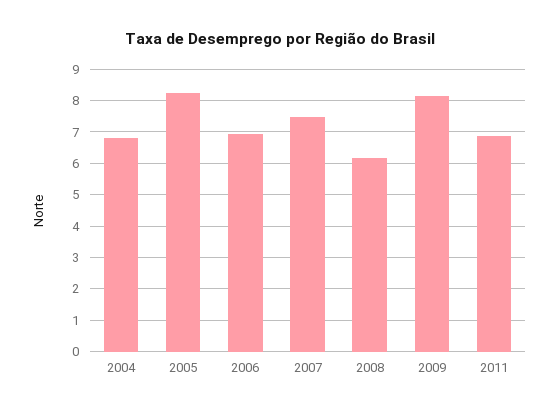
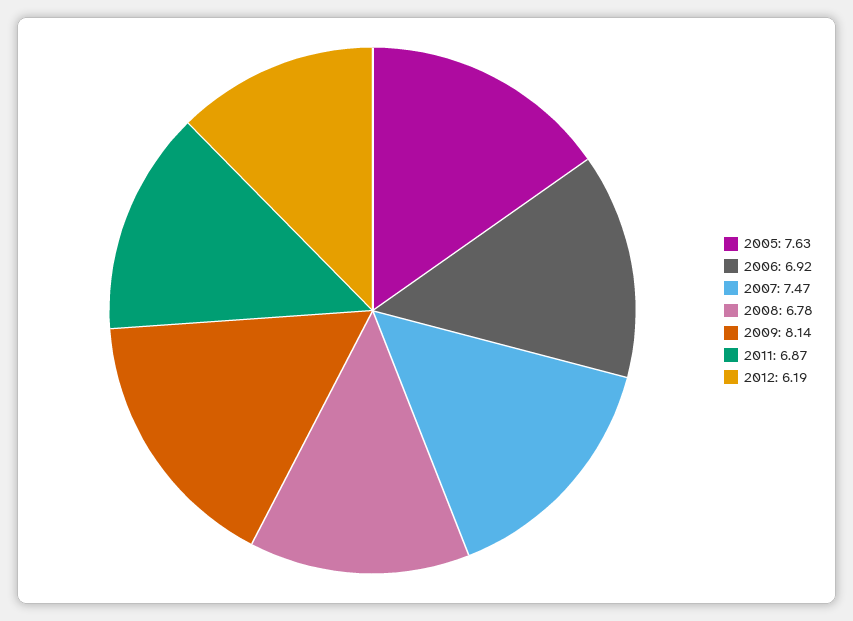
2004: 6.8 -> none
2005: 8.2 -> 7.63
2008: 6.2 -> 6.78
2012: none -> 6.19

